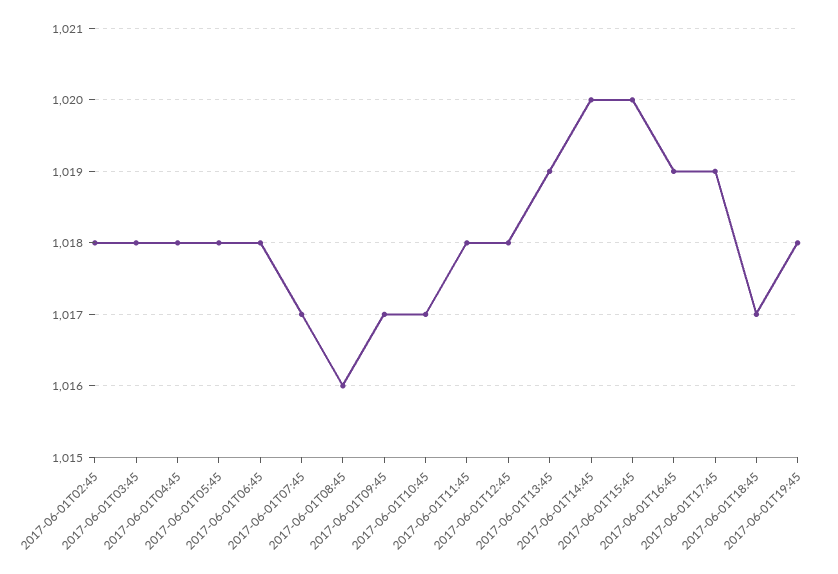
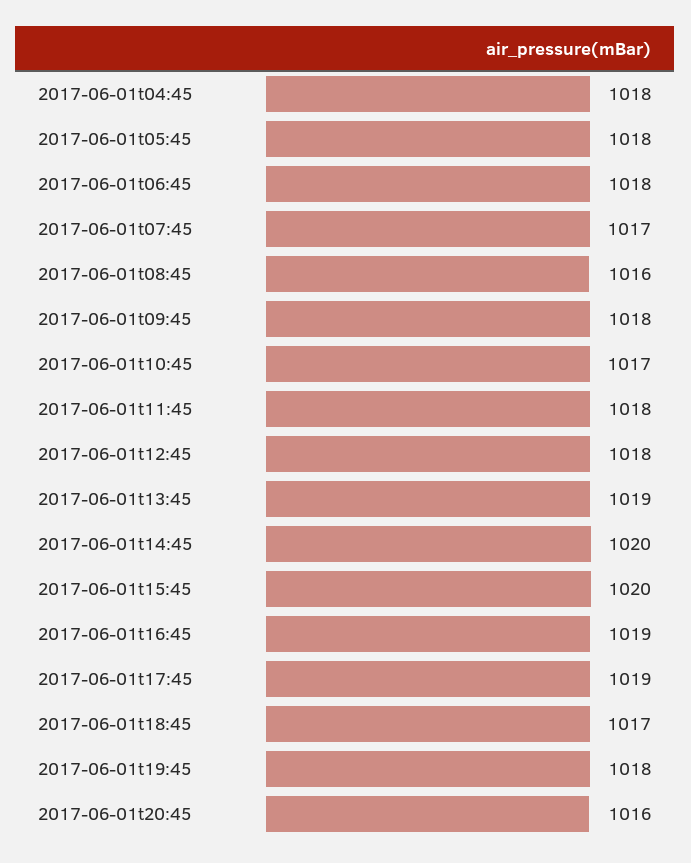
2017-06-01T02:45: 1018 -> none
2017-06-01T03:45: 1018 -> none
2017-06-01T09:45: 1017 -> 1018
2017-06-01t20:45: none -> 1016

